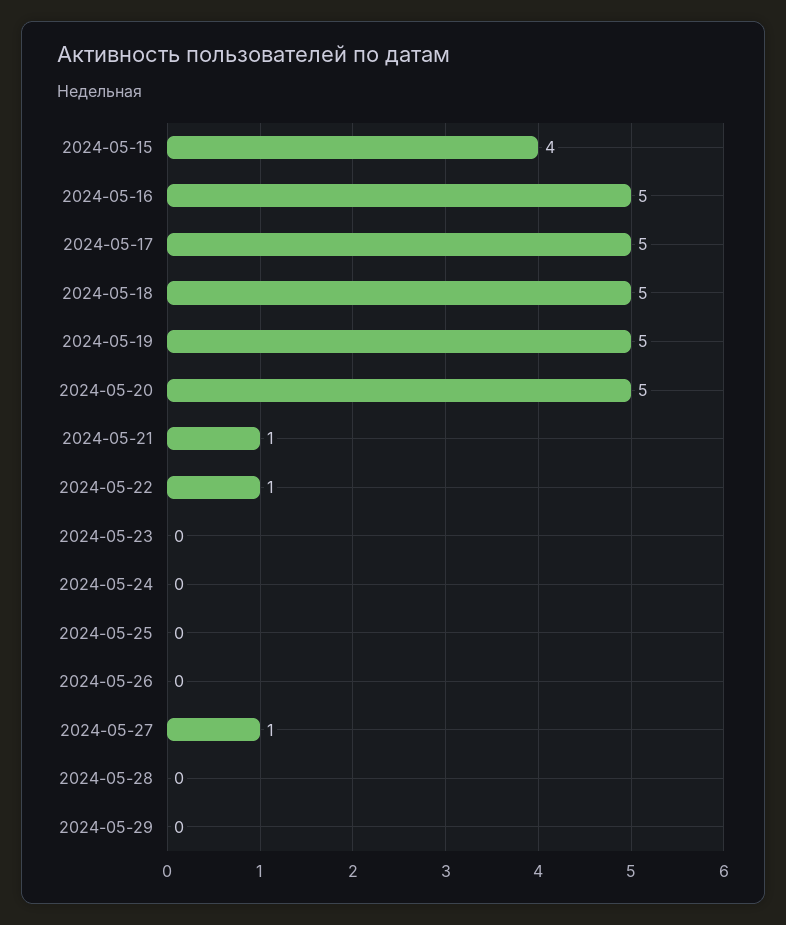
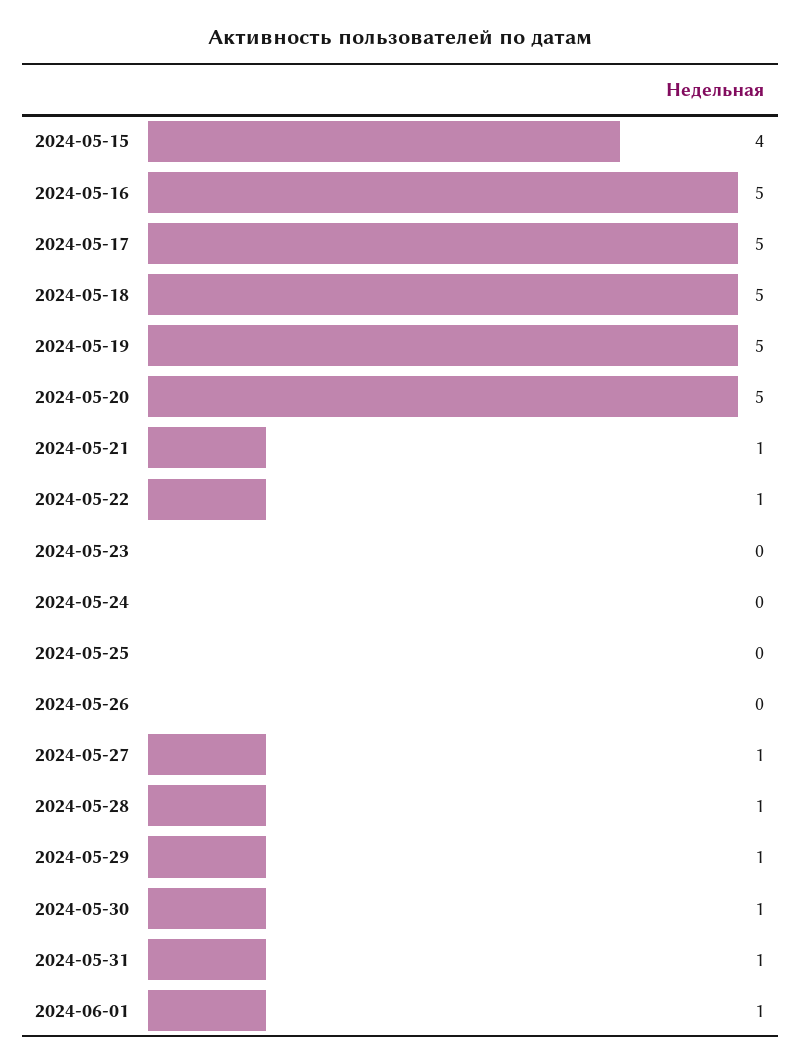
2024-05-28: 0 -> 1
2024-05-29: 0 -> 1
2024-05-30: none -> 1
2024-05-31: none -> 1
2024-06-01: none -> 1

